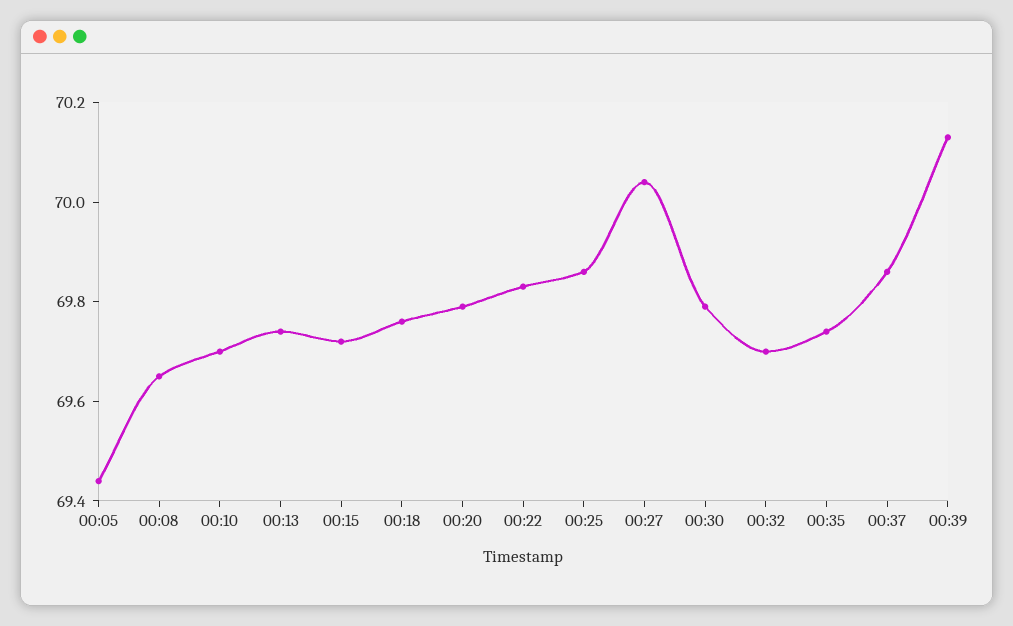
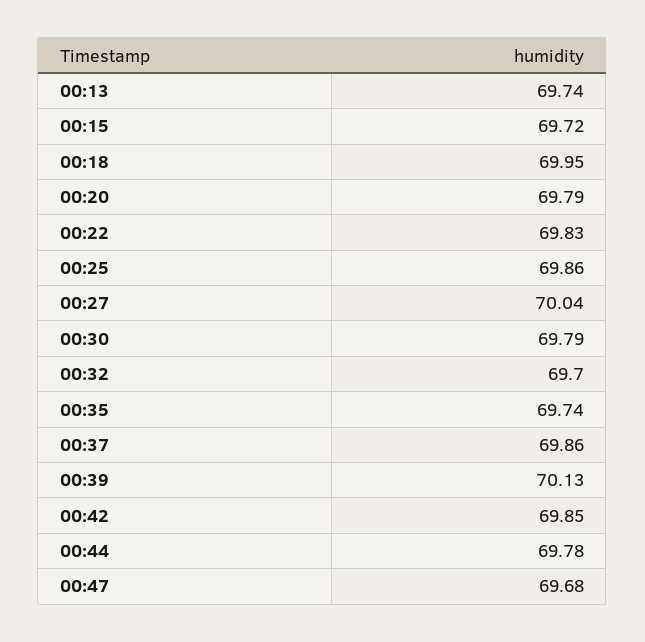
00:05: 69.45 -> none
00:08: 69.65 -> none
00:10: 69.7 -> none
00:18: 69.75 -> 69.95
00:42: none -> 69.85
00:44: none -> 69.78
00:47: none -> 69.68

